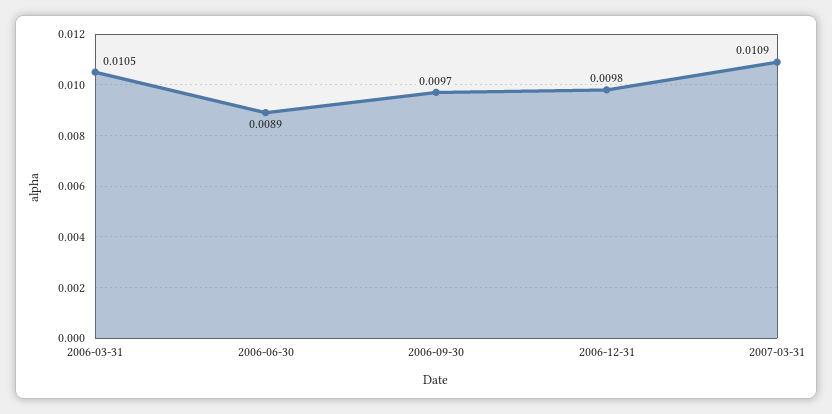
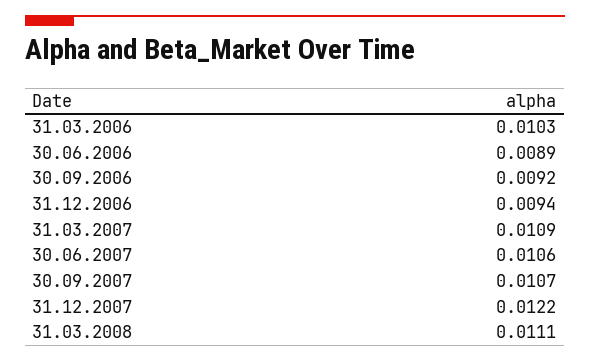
2006-03-31: 0.0105 -> 0.0103
2006-09-30: 0.0097 -> 0.0092
2006-12-31: 0.0098 -> 0.0094
30.06.2007: none -> 0.0106
30.09.2007: none -> 0.0107
31.12.2007: none -> 0.0122
31.03.2008: none -> 0.0111

